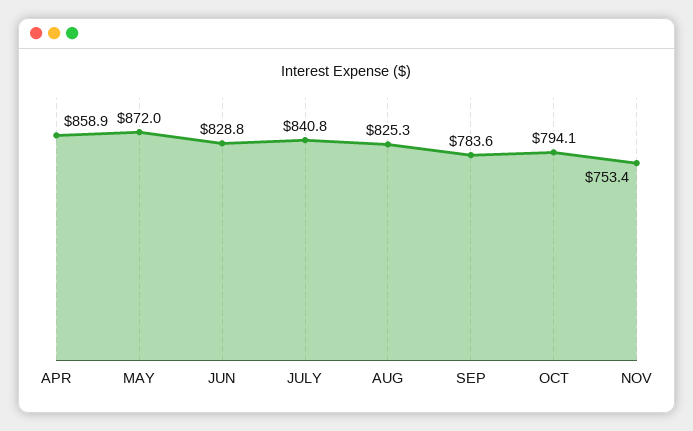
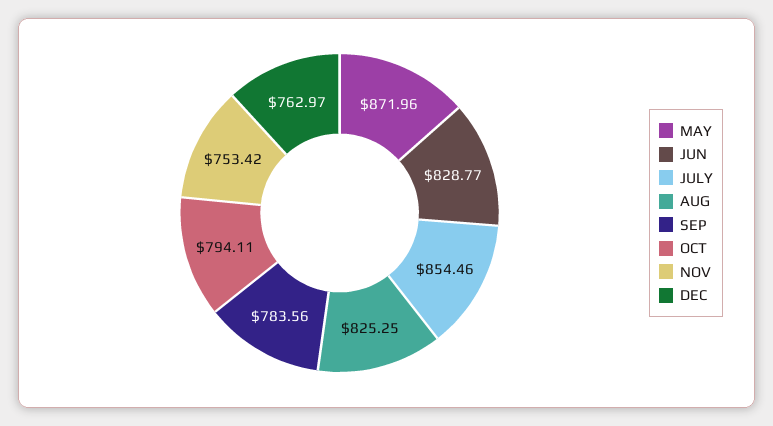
APR: 858.9 -> none
JULY: 840.8 -> 854.46
DEC: none -> 762.97

